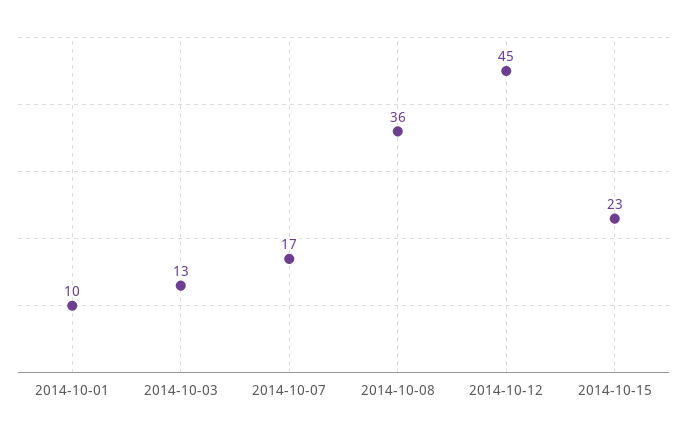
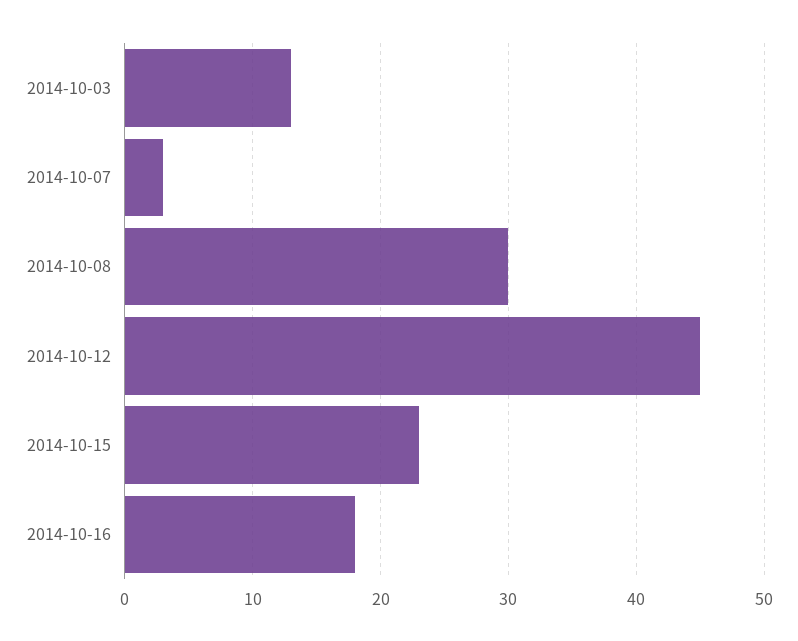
2014-10-01: 10 -> none
2014-10-07: 17 -> 3
2014-10-08: 36 -> 30
2014-10-16: none -> 18

